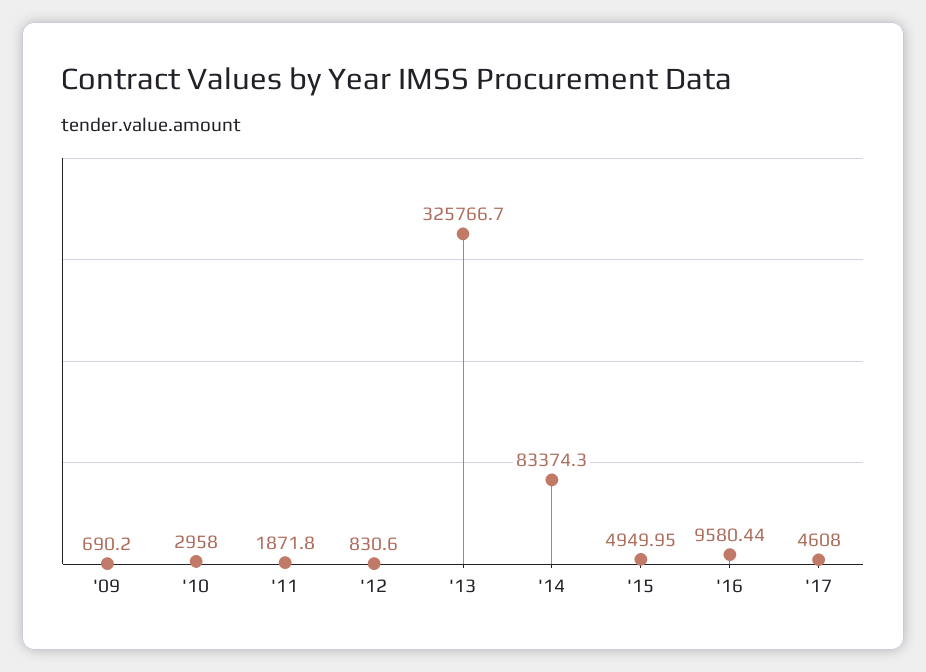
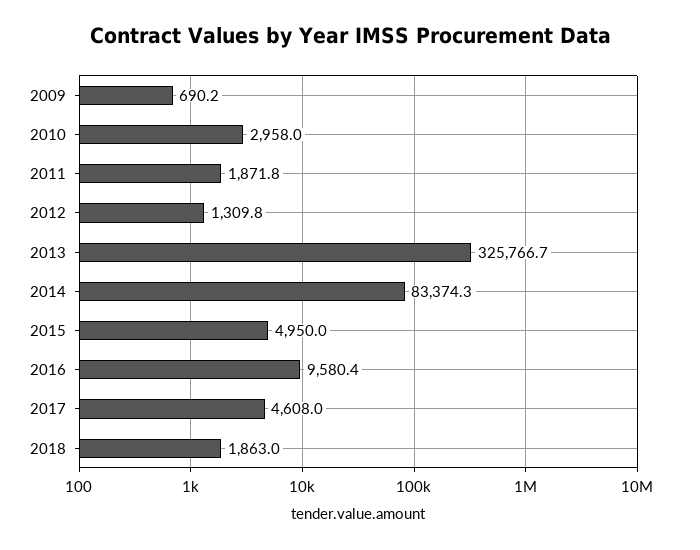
'12: 830.6 -> 1309.8
2018: none -> 1863

